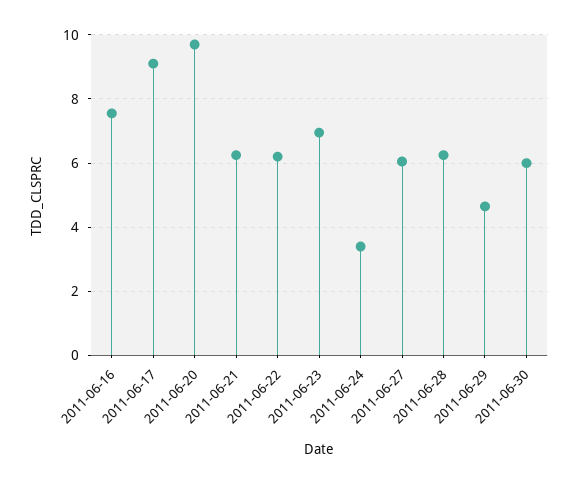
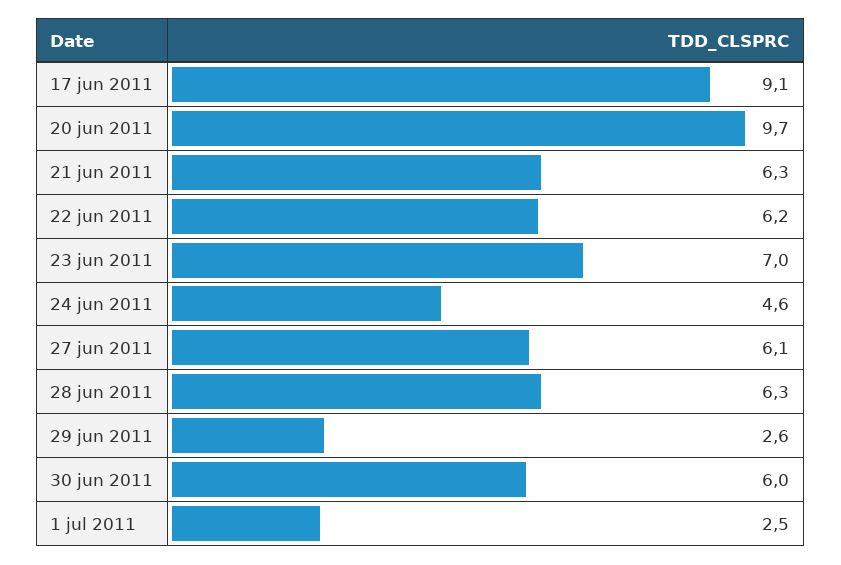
2011-06-16: 7.6 -> none
2011-06-24: 3.4 -> 4.6
2011-06-29: 4.6 -> 2.6
1 jul 2011: none -> 2.5

